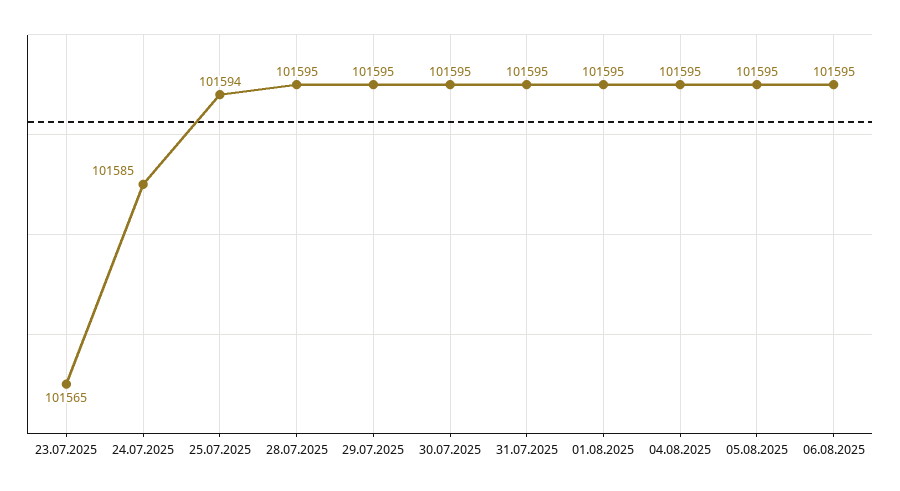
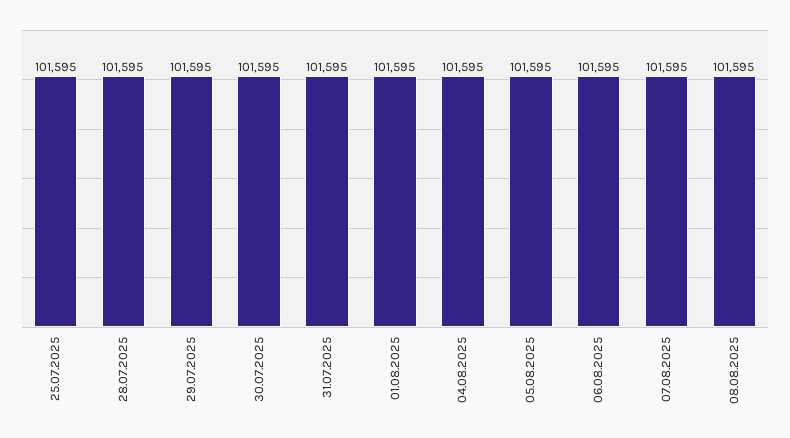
23.07.2025: 101565 -> none
24.07.2025: 101585 -> none
25.07.2025: 101594 -> 101595
07.08.2025: none -> 101595
08.08.2025: none -> 101595

